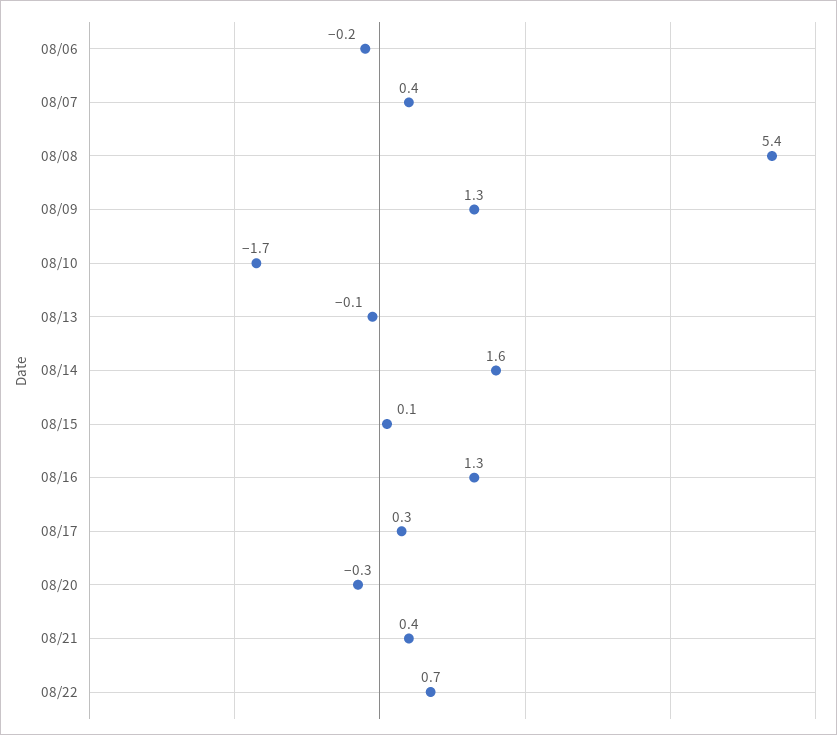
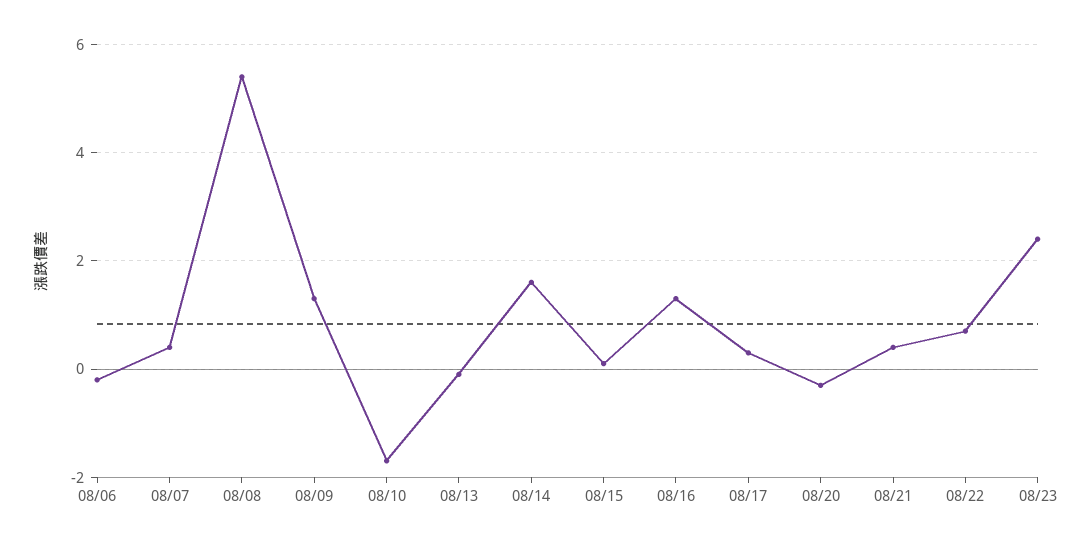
08/23: none -> 2.5

